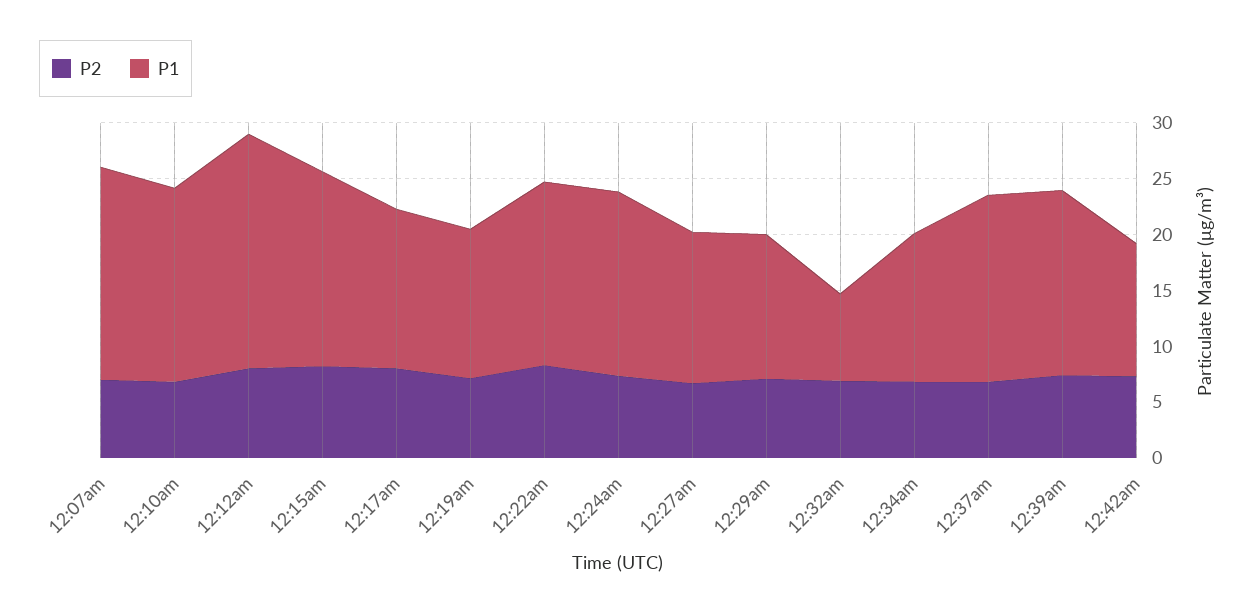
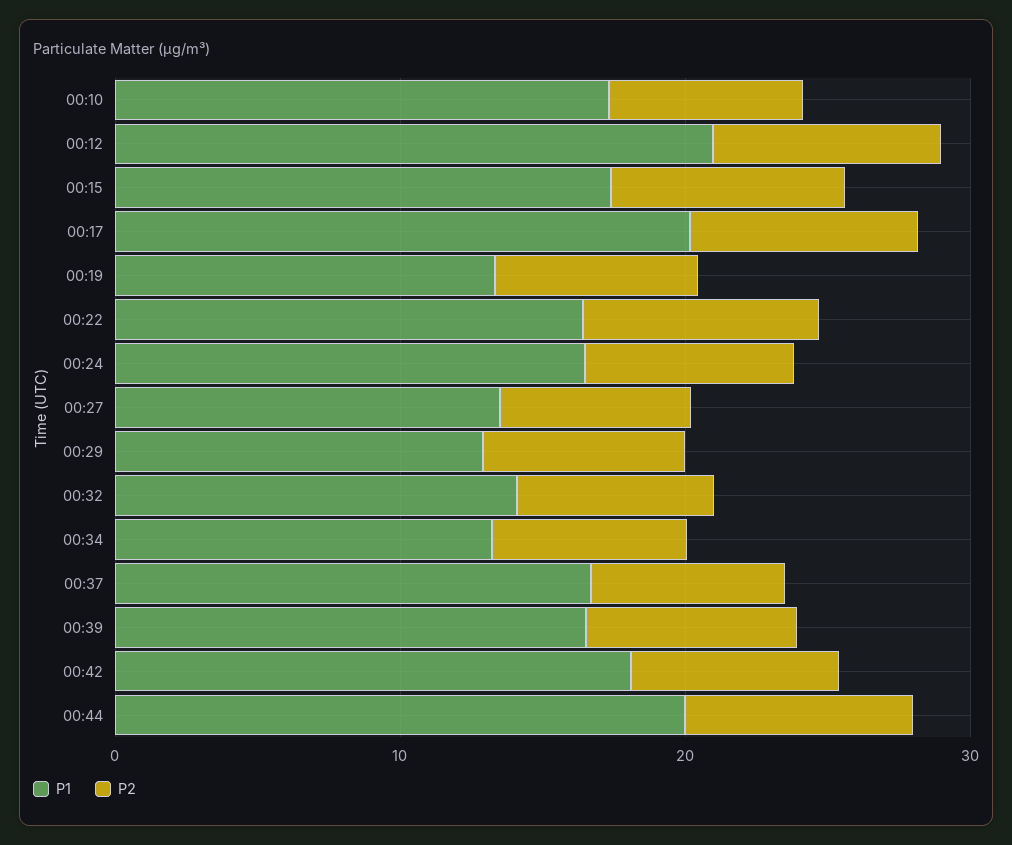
P2, 12:07am: 7 -> none
P1, 12:07am: 19 -> none
P1, 12:17am: 14 -> 20
P1, 12:32am: 8 -> 14
P1, 12:42am: 12 -> 18
P1, 00:44: none -> 20
P2, 00:44: none -> 8

